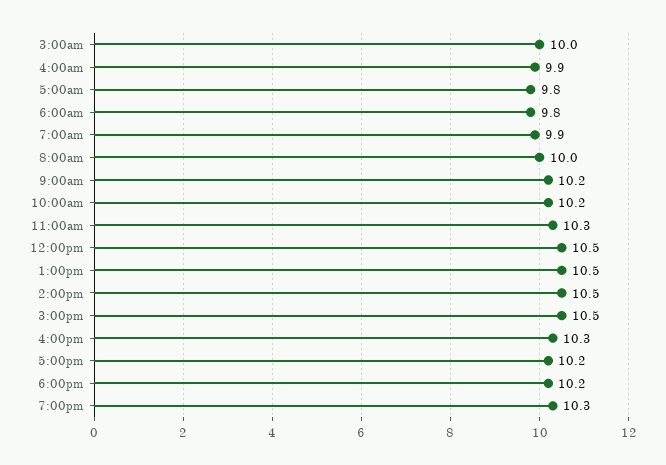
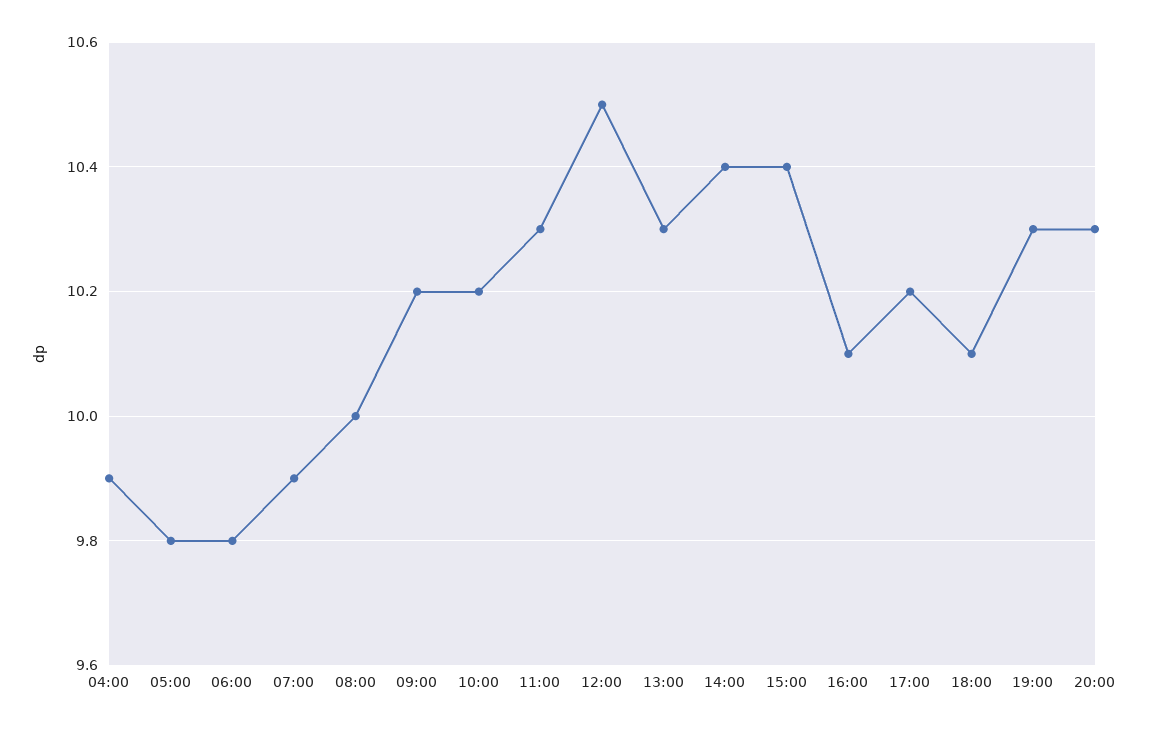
3:00am: 10 -> none
1:00pm: 10.5 -> 10.3
2:00pm: 10.5 -> 10.4
3:00pm: 10.5 -> 10.4
4:00pm: 10.3 -> 10.1
6:00pm: 10.2 -> 10.1
20:00: none -> 10.3

